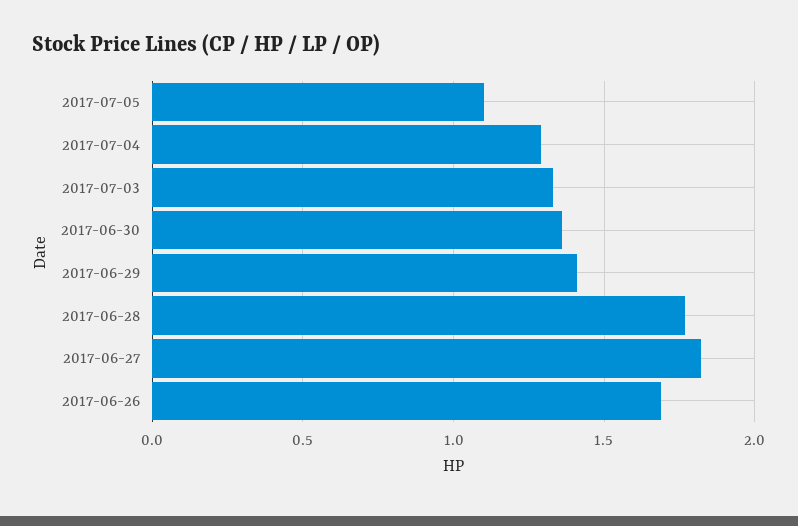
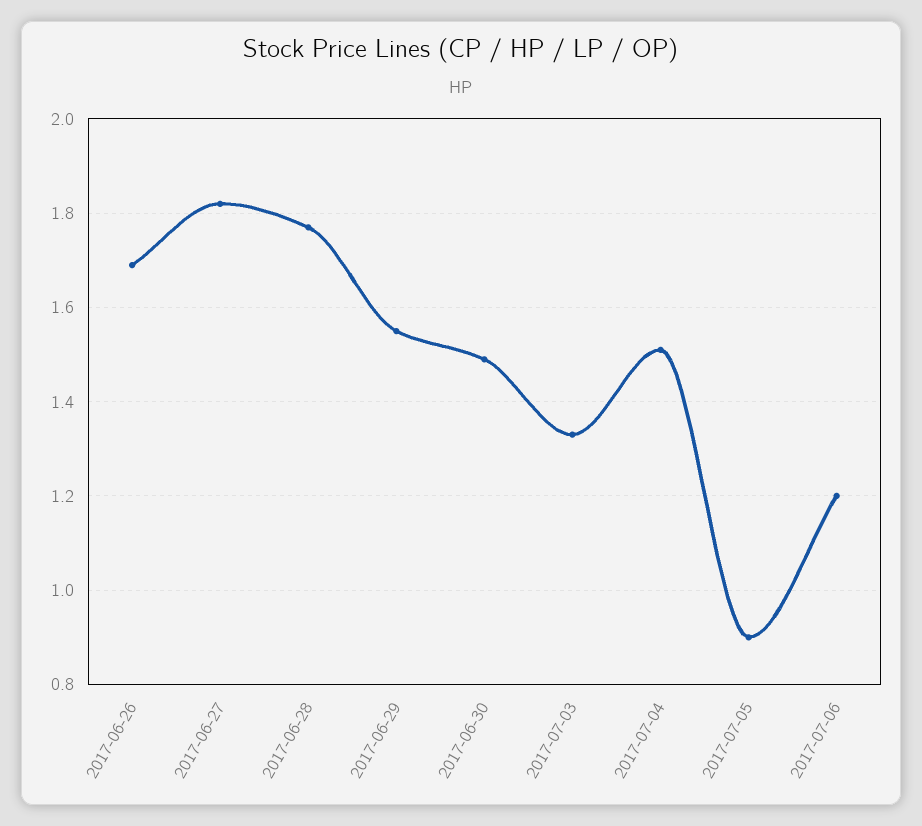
2017-07-05: 1.1 -> 0.9
2017-07-04: 1.3 -> 1.5
2017-06-30: 1.35 -> 1.5
2017-06-29: 1.4 -> 1.55
2017-07-06: none -> 1.2

